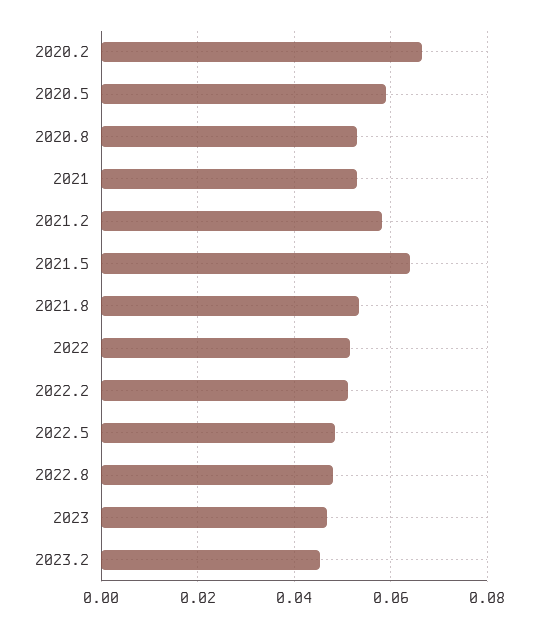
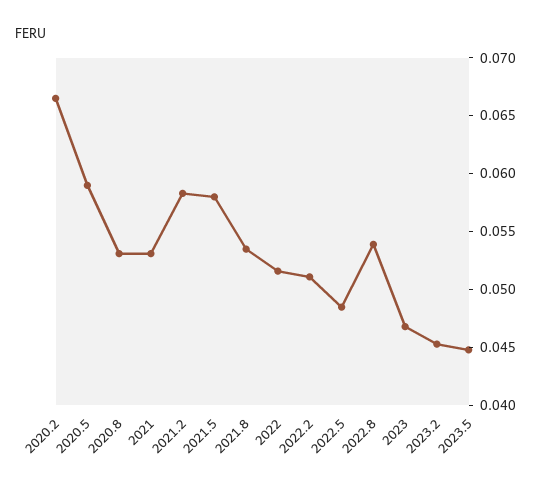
2021.5: 0.064 -> 0.058
2022.8: 0.048 -> 0.054
2023.5: none -> 0.045

